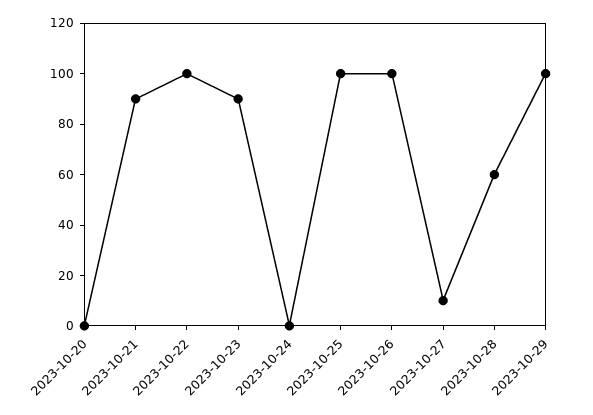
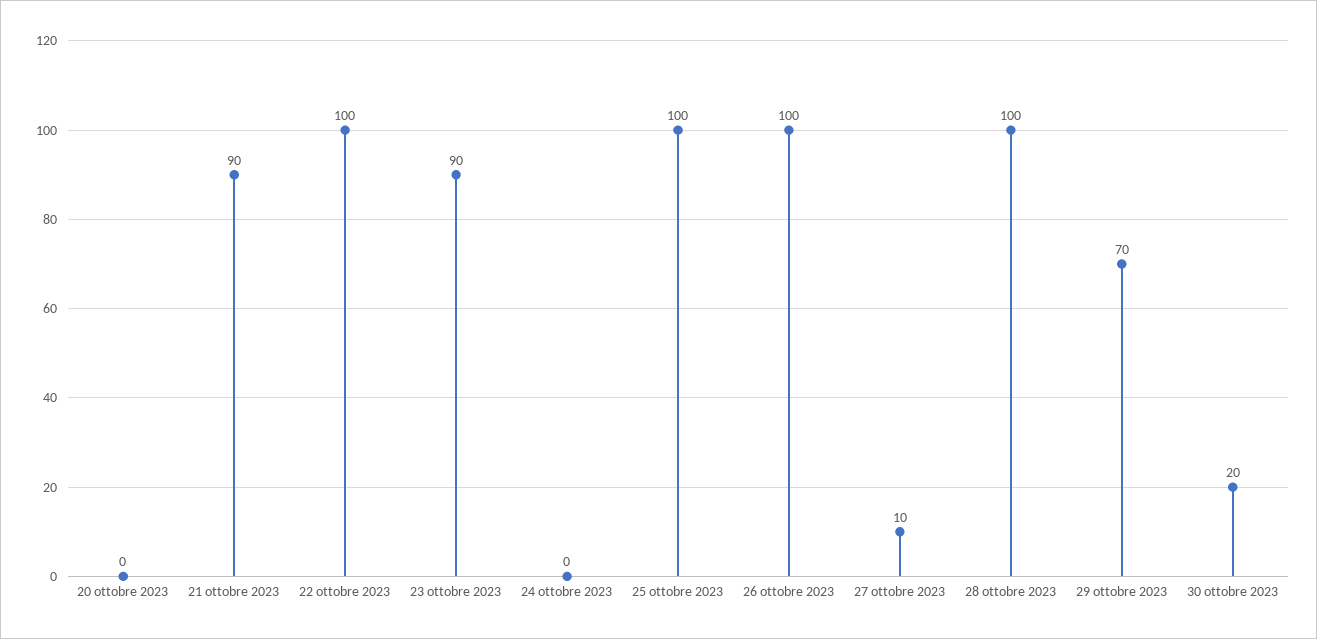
2023-10-28: 60 -> 100
2023-10-29: 100 -> 70
30 ottobre 2023: none -> 20

